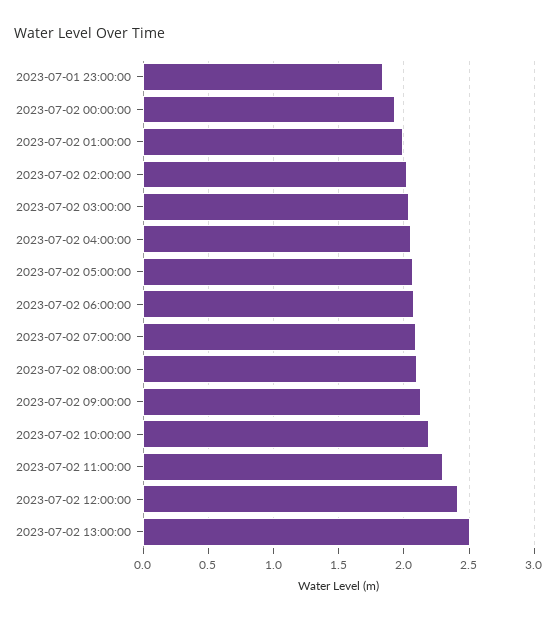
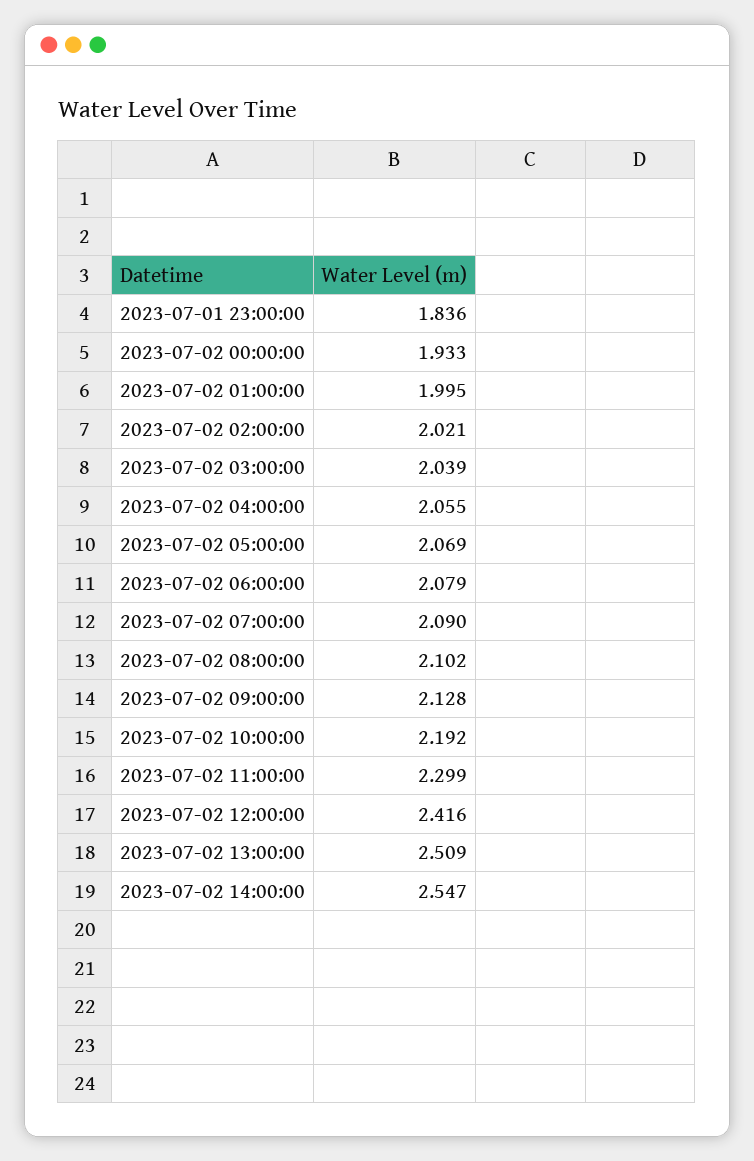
2023-07-02 14:00:00: none -> 2.547

